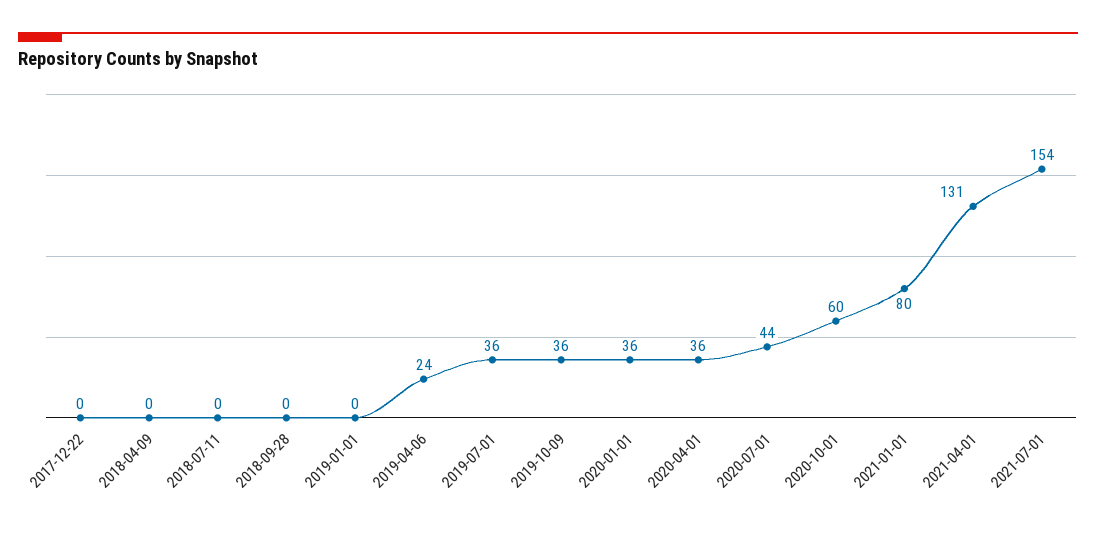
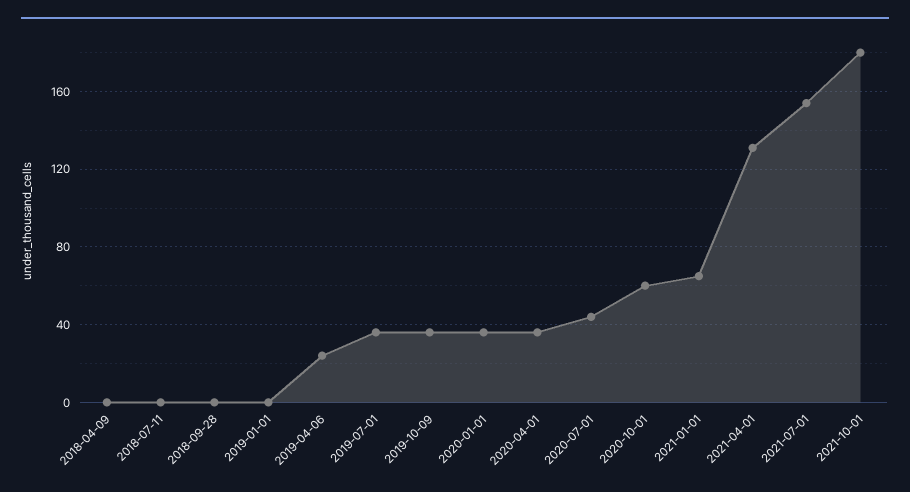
2017-12-22: 0 -> none
2021-01-01: 80 -> 65
2021-10-01: none -> 180

